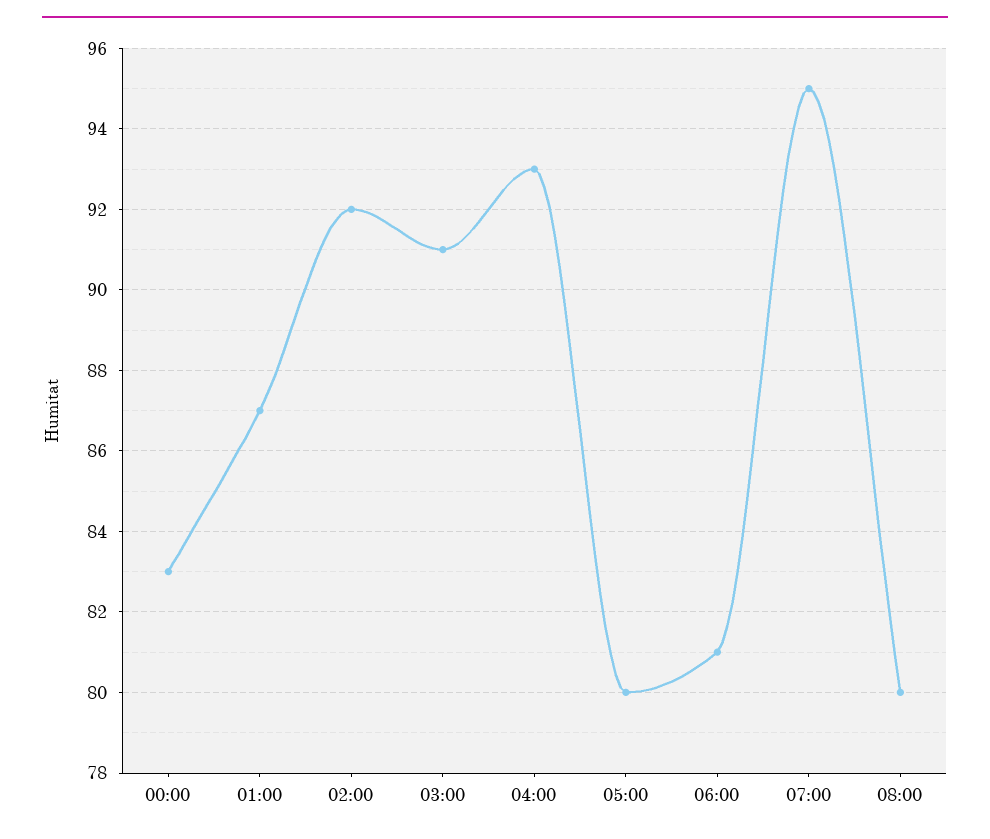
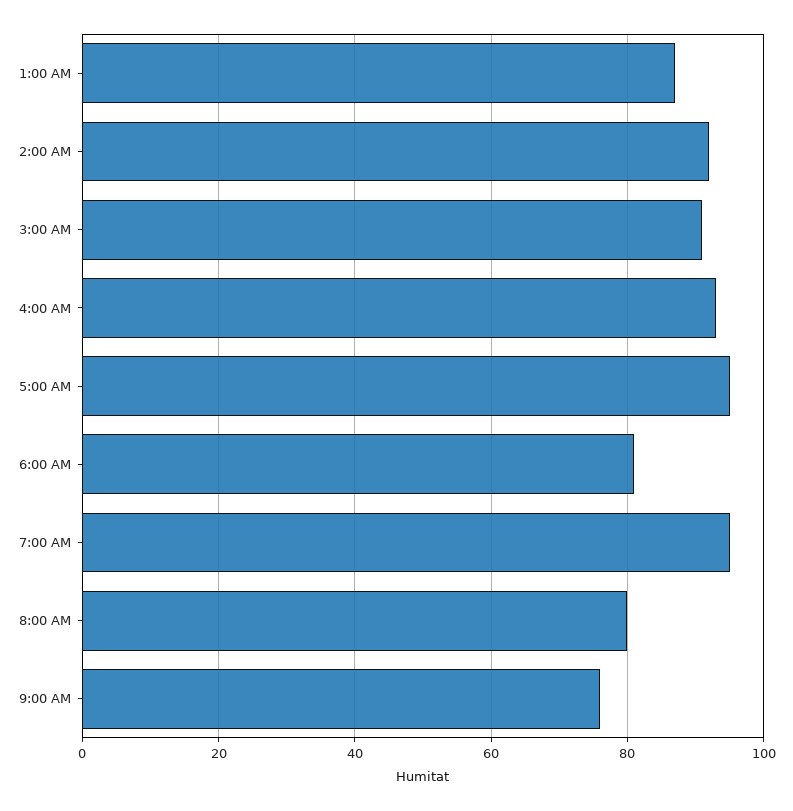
00:00: 83 -> none
05:00: 80 -> 95
9:00 AM: none -> 75

